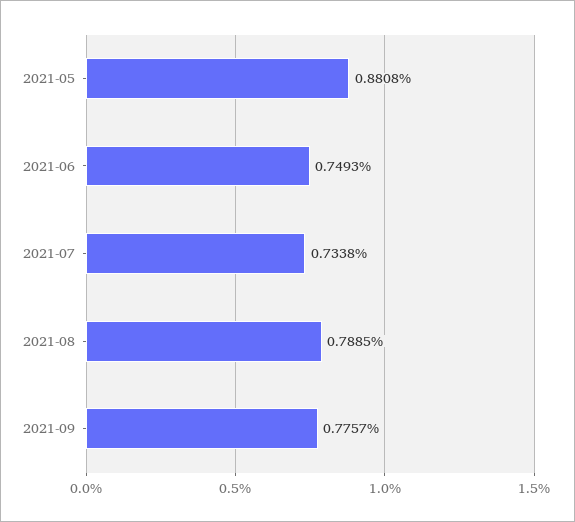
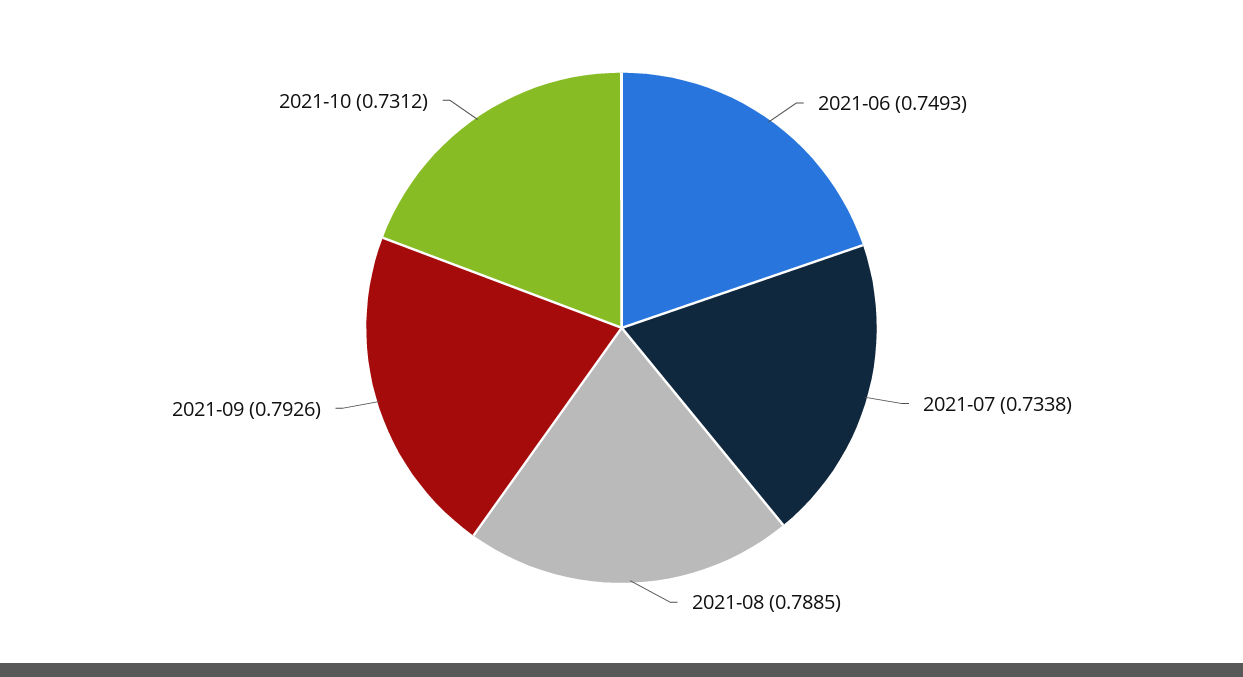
2021-05: 0.8808 -> none
2021-09: 0.7757 -> 0.7926
2021-10: none -> 0.7312

